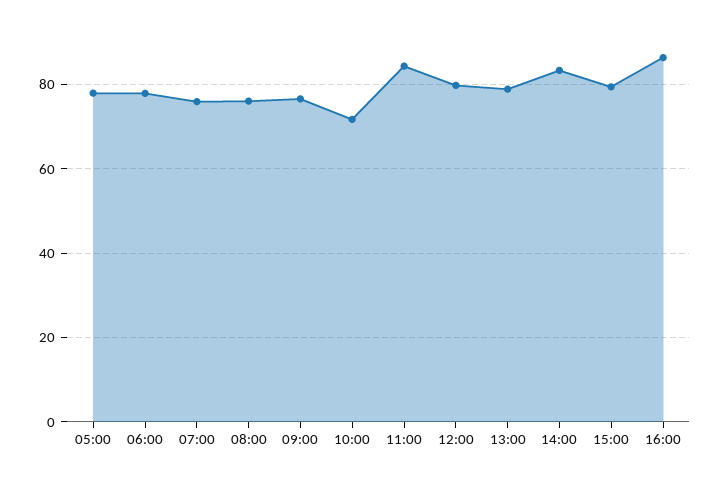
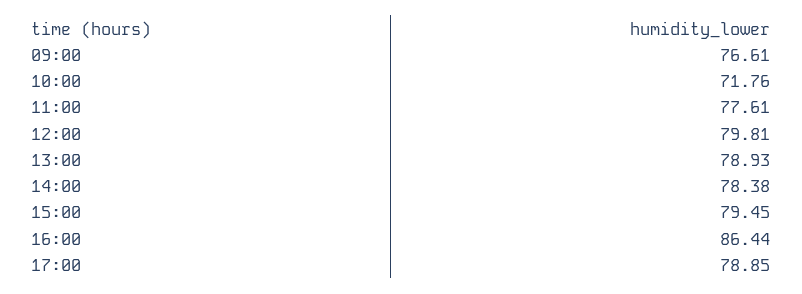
05:00: 78 -> none
06:00: 78 -> none
07:00: 76 -> none
08:00: 76 -> none
11:00: 84 -> 77.61
14:00: 84 -> 78.38
17:00: none -> 78.85

